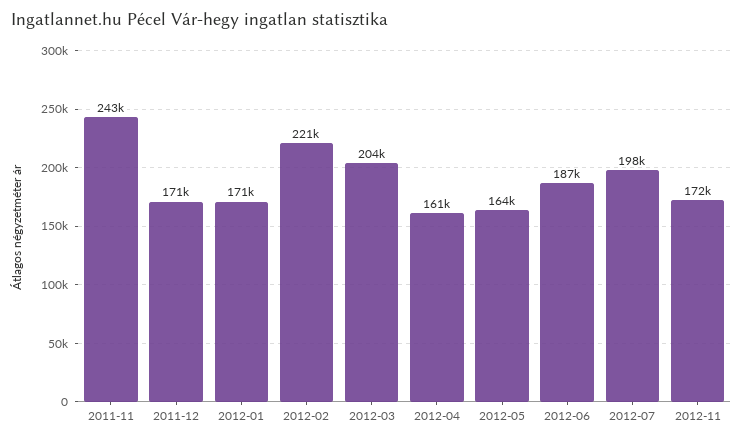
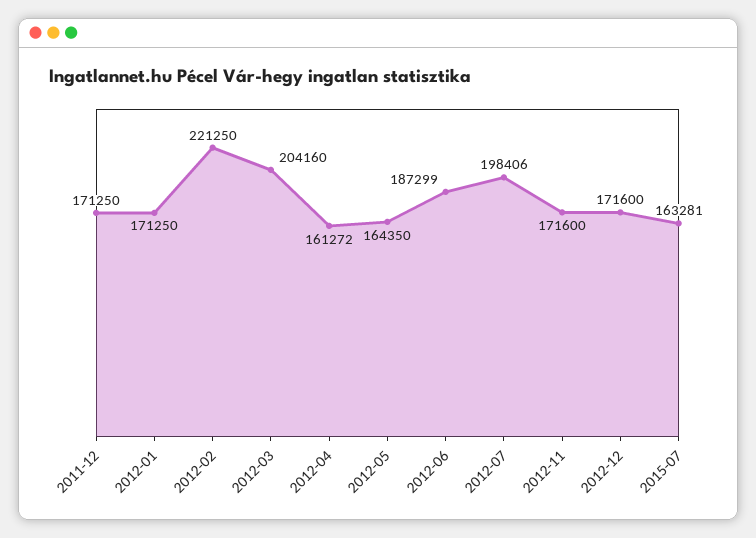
2011-11: 243000 -> none
2012-12: none -> 171600
2015-07: none -> 163281

